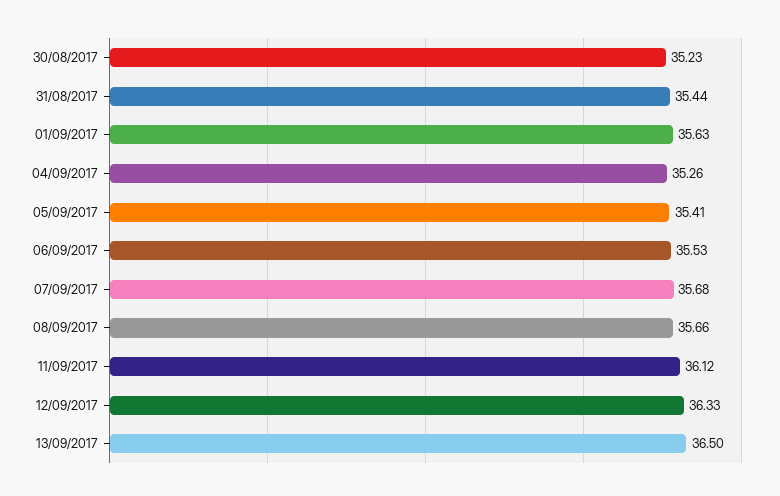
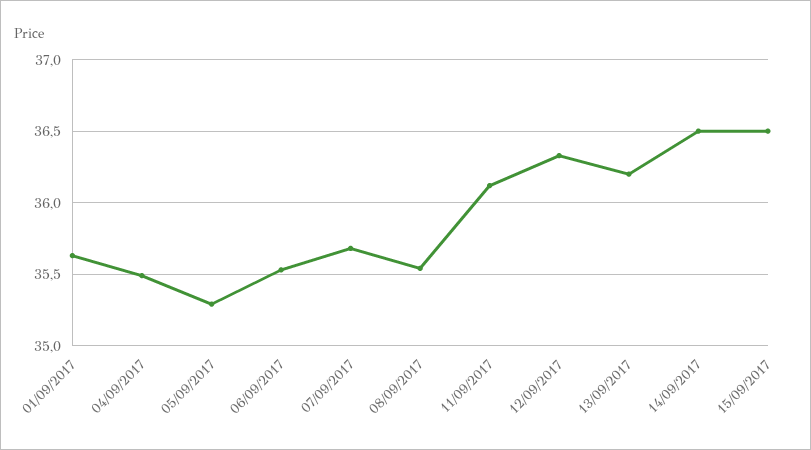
30/08/2017: 35.23 -> none
31/08/2017: 35.44 -> none
04/09/2017: 35.26 -> 35.5
05/09/2017: 35.41 -> 35.3
08/09/2017: 35.66 -> 35.55
13/09/2017: 36.5 -> 36.2
14/09/2017: none -> 36.5
15/09/2017: none -> 36.5

